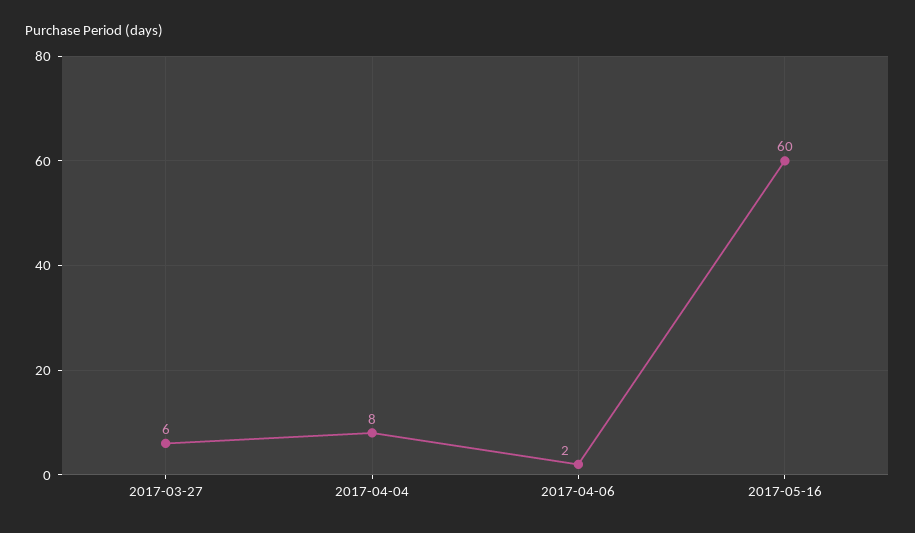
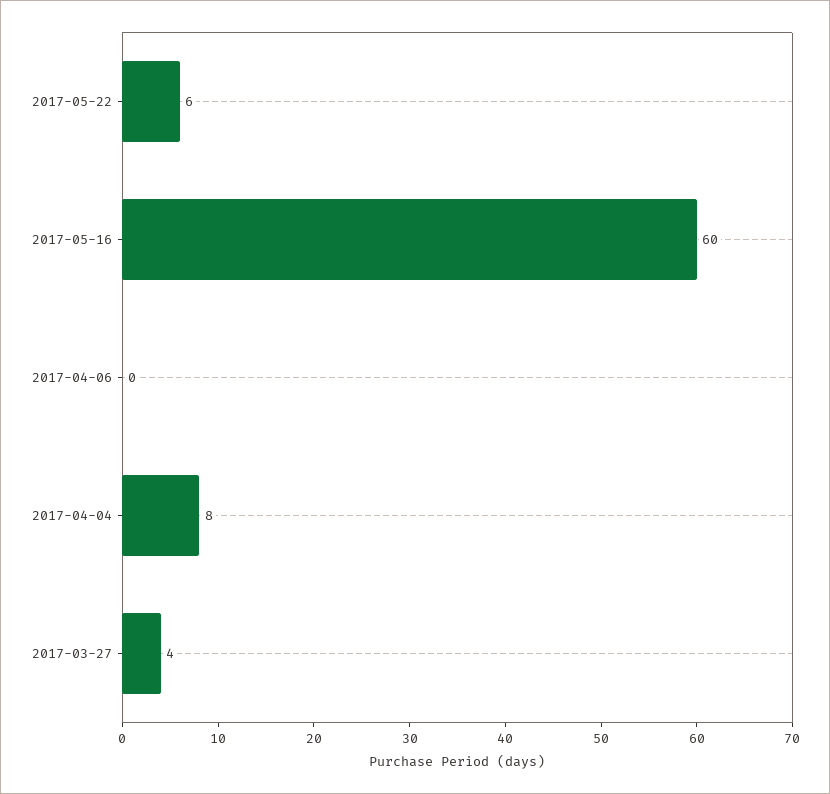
2017-03-27: 6 -> 4
2017-04-06: 2 -> 0
2017-05-22: none -> 6

